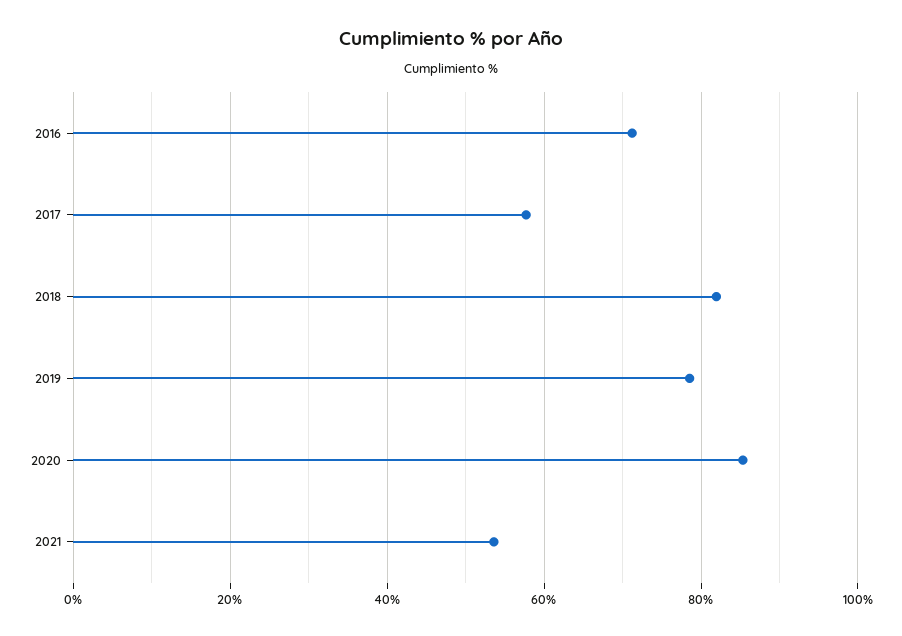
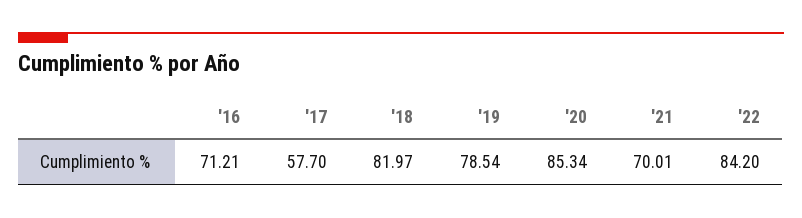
2021: 54 -> 70.01
'22: none -> 84.2

